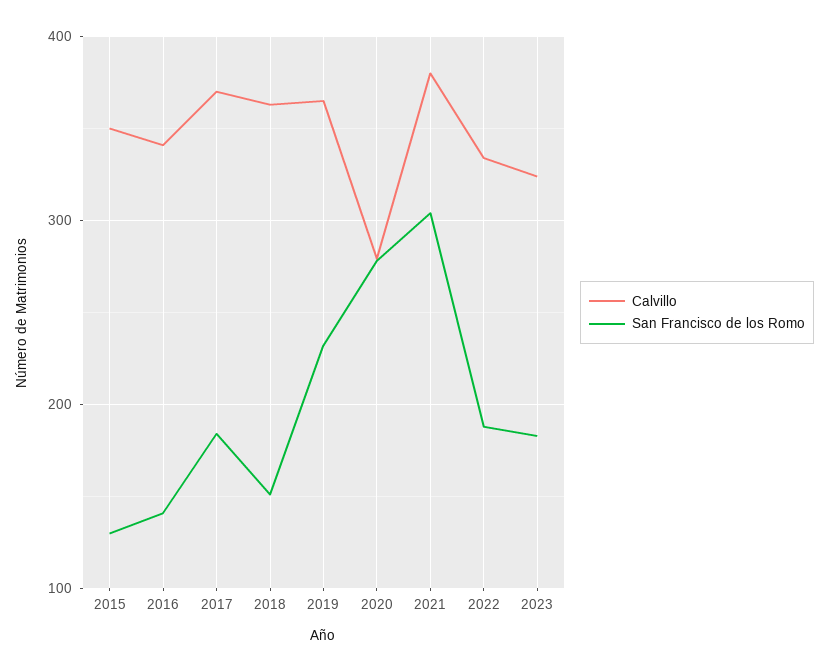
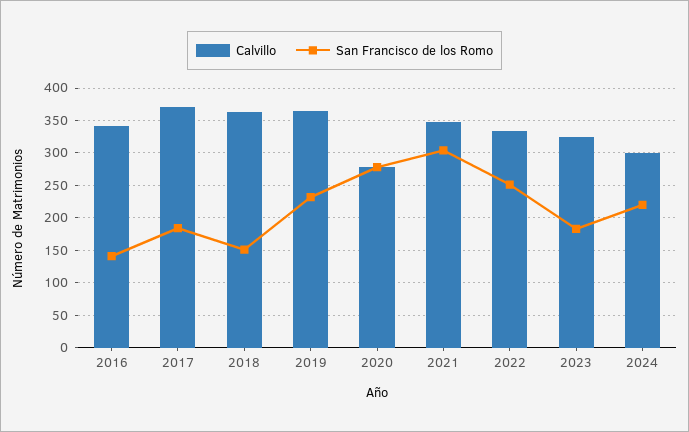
Calvillo, 2015: 350 -> none
San Francisco de los Romo, 2015: 130 -> none
Calvillo, 2021: 380 -> 350
San Francisco de los Romo, 2022: 190 -> 250
Calvillo, 2024: none -> 300
San Francisco de los Romo, 2024: none -> 220

